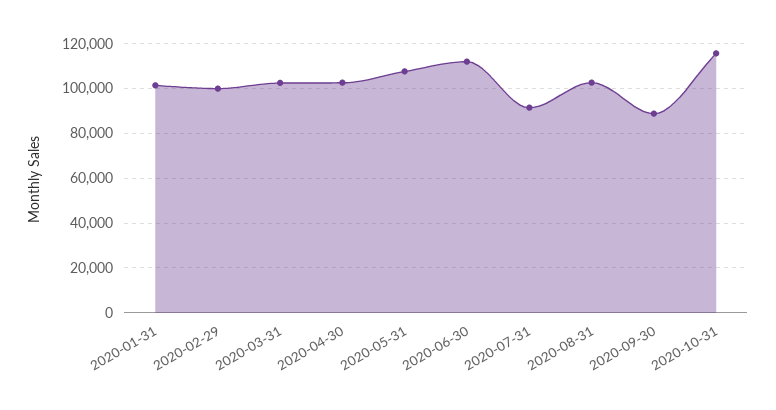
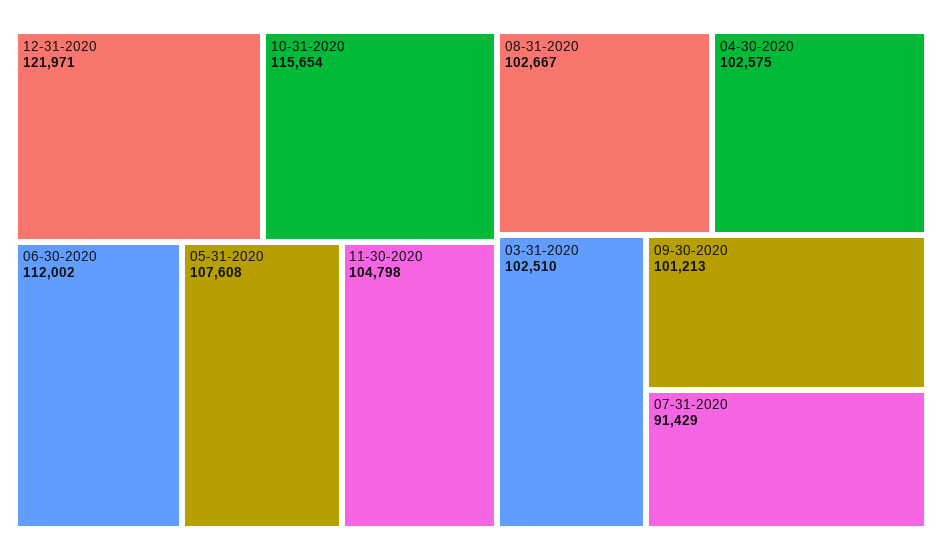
2020-01-31: 100000 -> none
2020-02-29: 100000 -> none
2020-09-30: 90000 -> 101213
12-31-2020: none -> 121971
11-30-2020: none -> 104798

